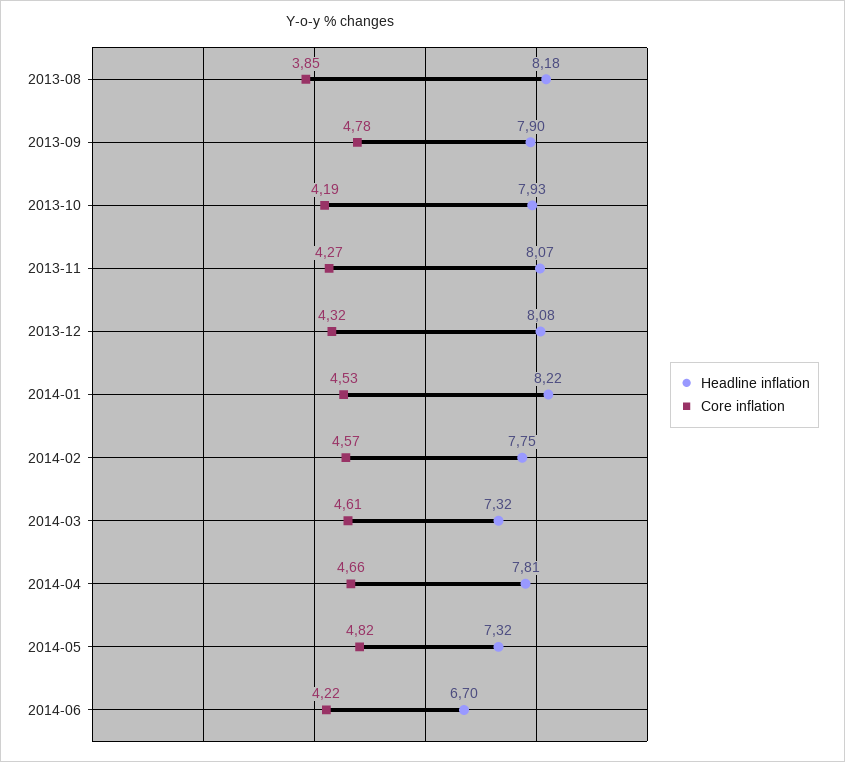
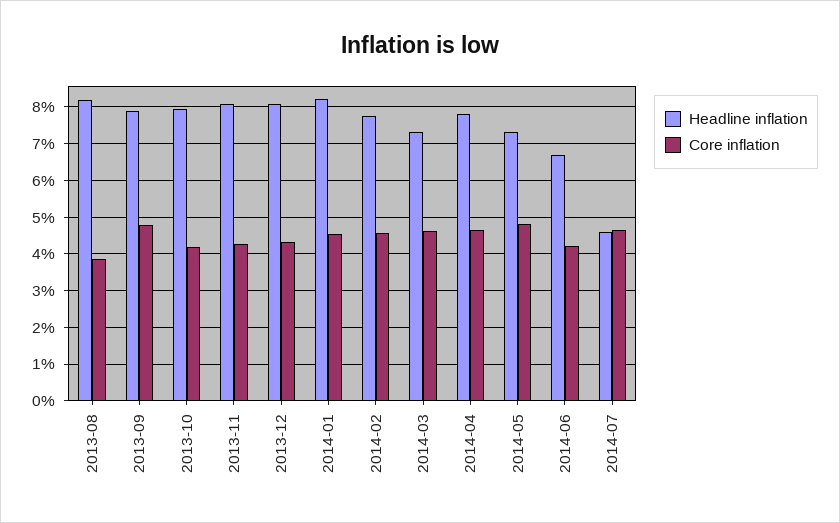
Headline inflation, 2014-07: none -> 4.6
Core inflation, 2014-07: none -> 4.6

